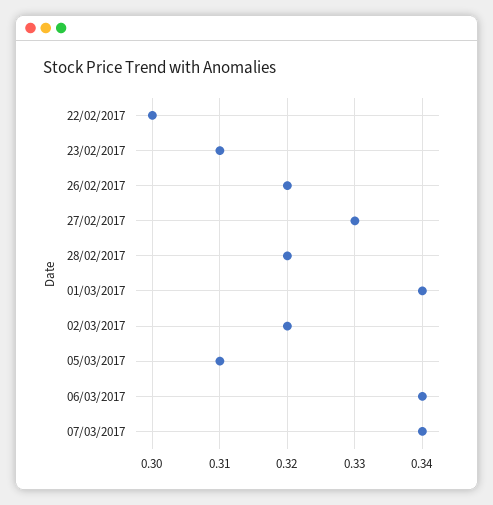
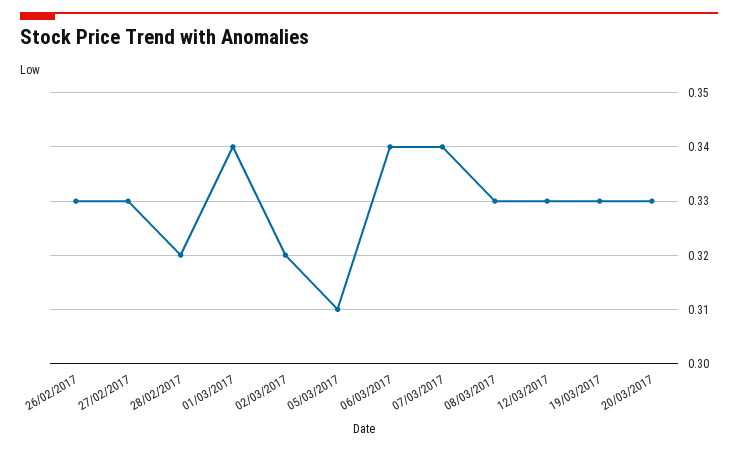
22/02/2017: 0.3 -> none
23/02/2017: 0.31 -> none
26/02/2017: 0.32 -> 0.33
08/03/2017: none -> 0.33
12/03/2017: none -> 0.33
19/03/2017: none -> 0.33
20/03/2017: none -> 0.33

